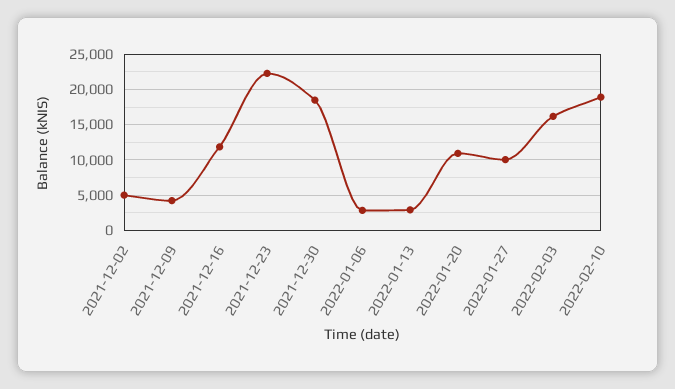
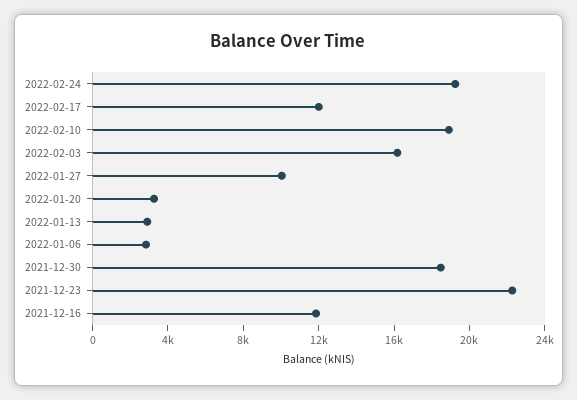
2021-12-02: 5000 -> none
2021-12-09: 4000 -> none
2022-01-20: 11000 -> 3000
2022-02-24: none -> 19000
2022-02-17: none -> 12000

